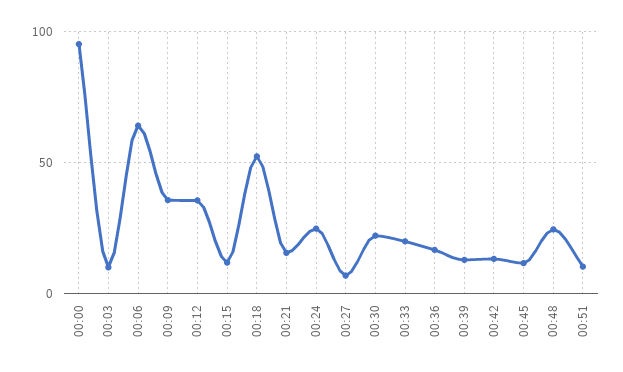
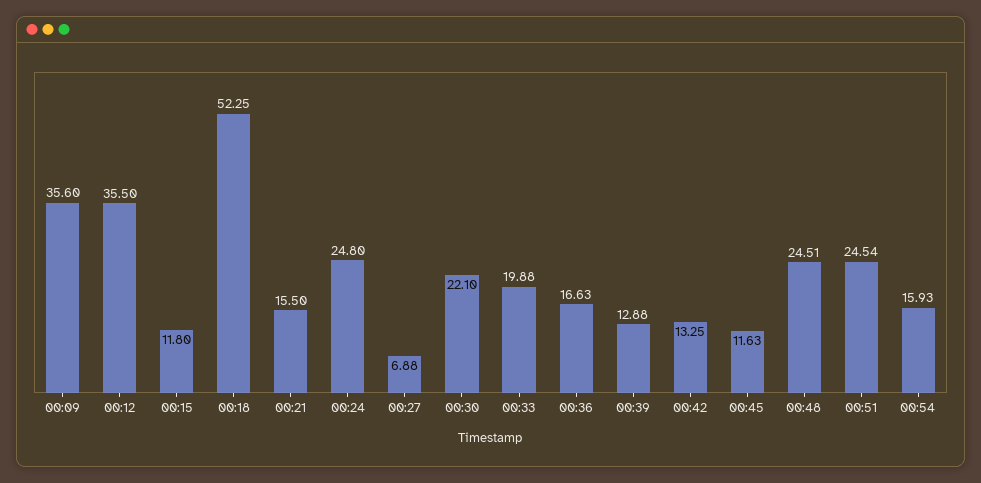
00:00: 95 -> none
00:03: 10 -> none
00:06: 65 -> none
00:51: 10 -> 24.54
00:54: none -> 15.93

